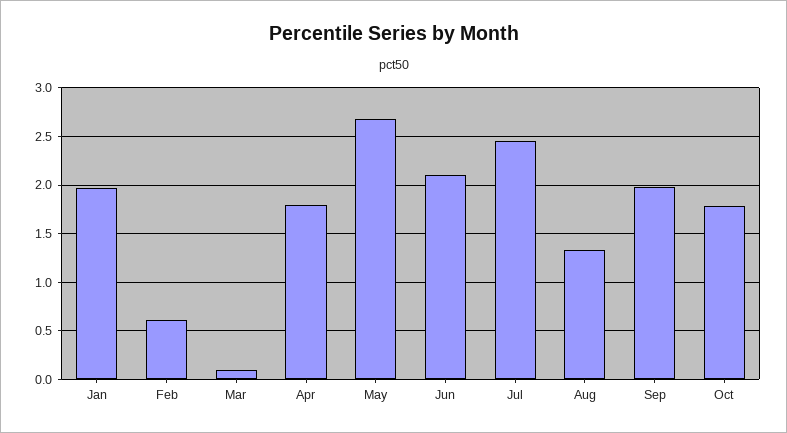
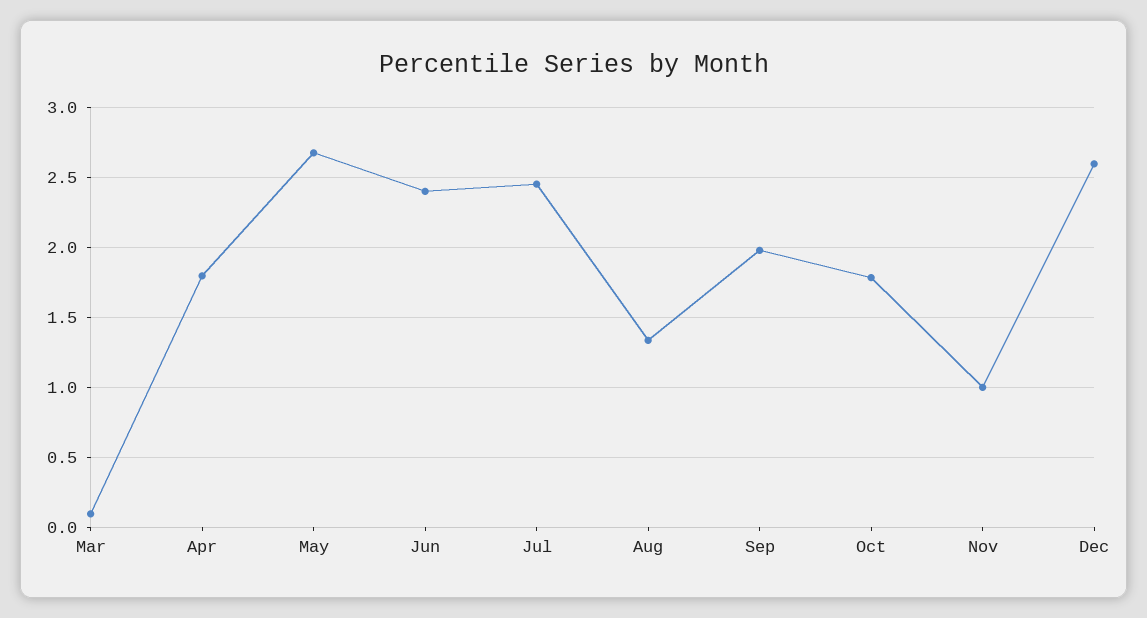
Jan: 2 -> none
Feb: 0.6 -> none
Jun: 2.1 -> 2.4
Nov: none -> 1
Dec: none -> 2.6

